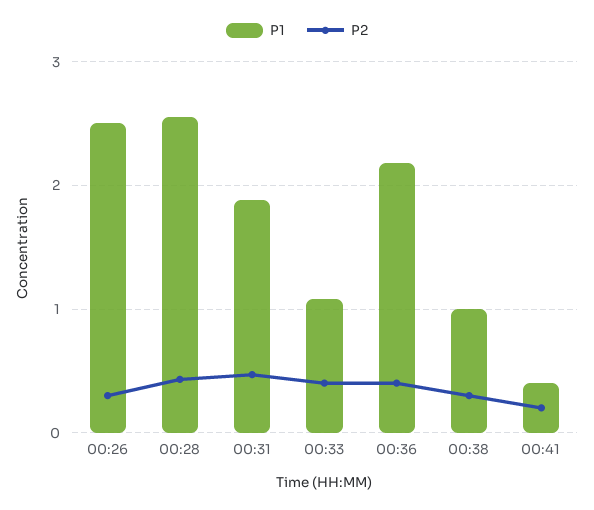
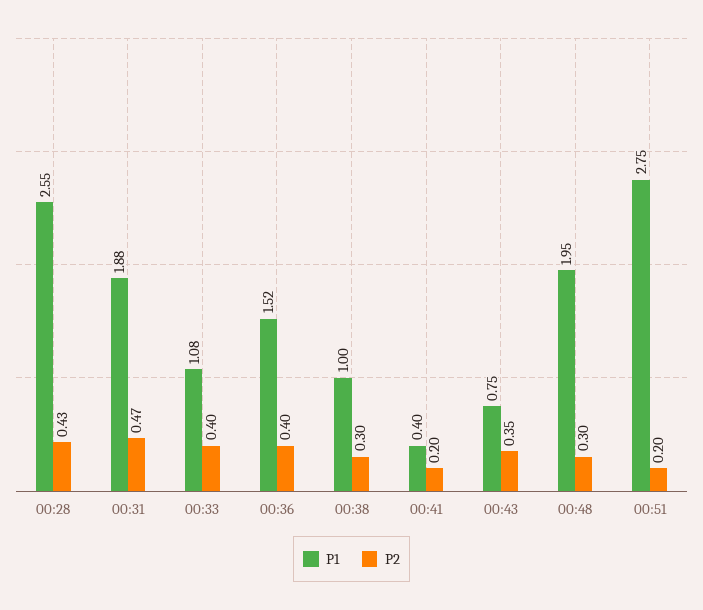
P1, 00:26: 2.5 -> none
P2, 00:26: 0.3 -> none
P1, 00:36: 2.2 -> 1.52
P1, 00:43: none -> 0.75
P2, 00:43: none -> 0.35
P1, 00:48: none -> 1.95
P2, 00:48: none -> 0.3
P1, 00:51: none -> 2.75
P2, 00:51: none -> 0.2

